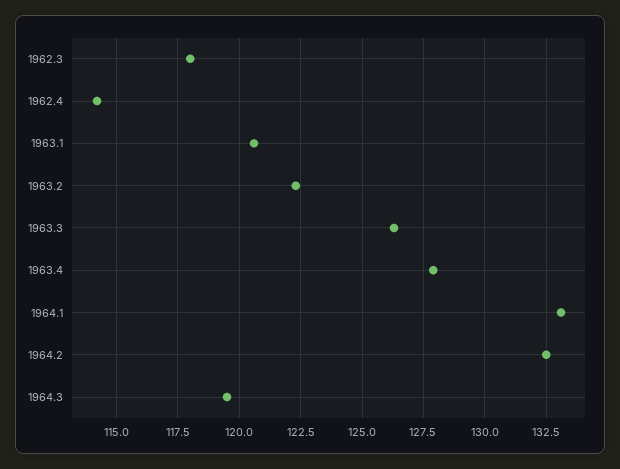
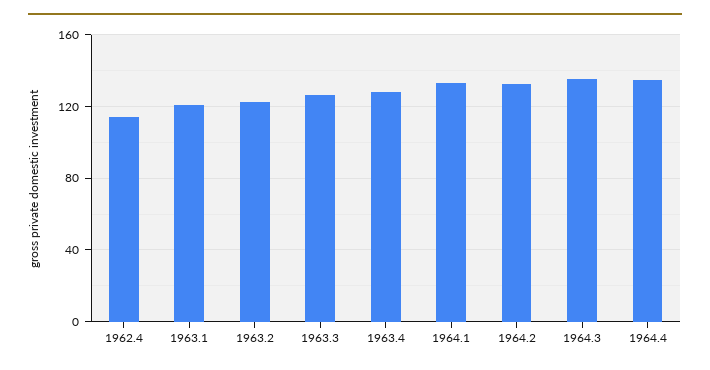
1962.3: 118 -> none
1964.3: 119.5 -> 135
1964.4: none -> 135

